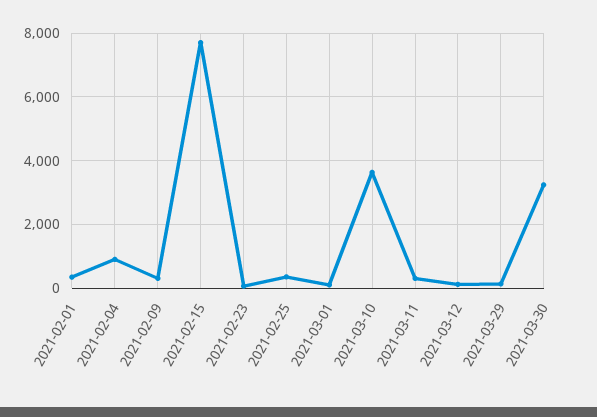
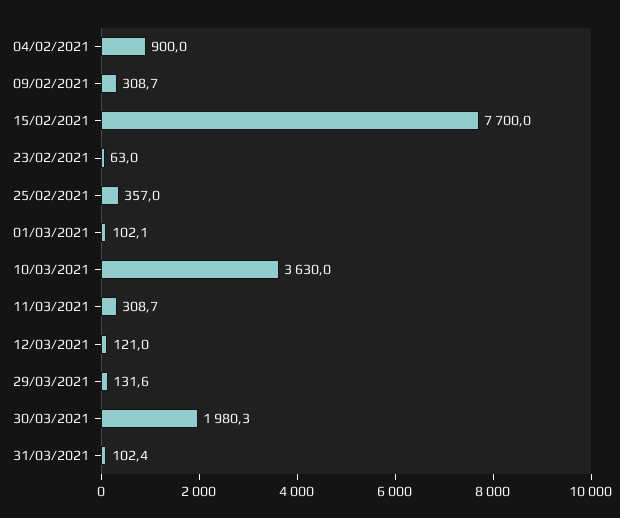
2021-02-01: 400 -> none
2021-03-30: 3200 -> 1980.3
31/03/2021: none -> 102.4

